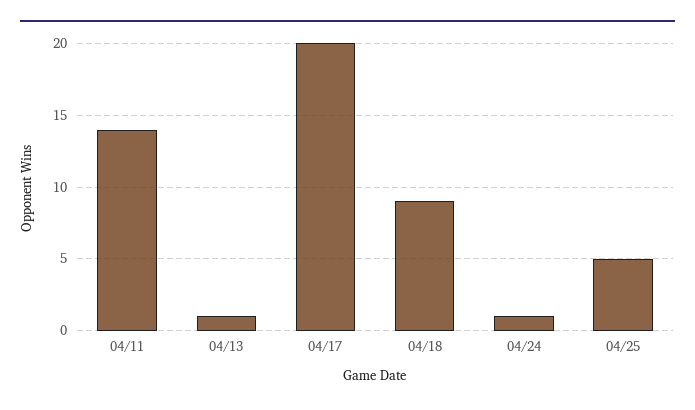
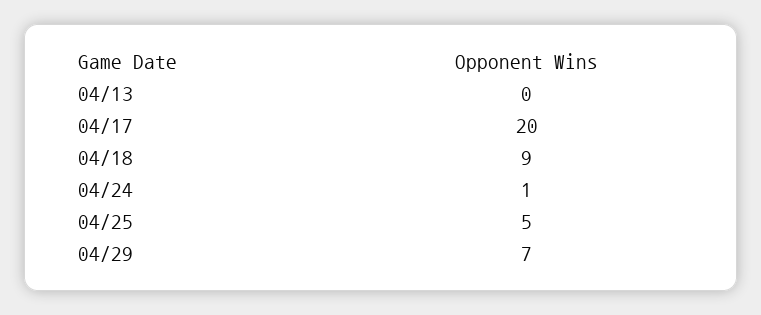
04/11: 14 -> none
04/13: 1 -> 0
04/29: none -> 7

